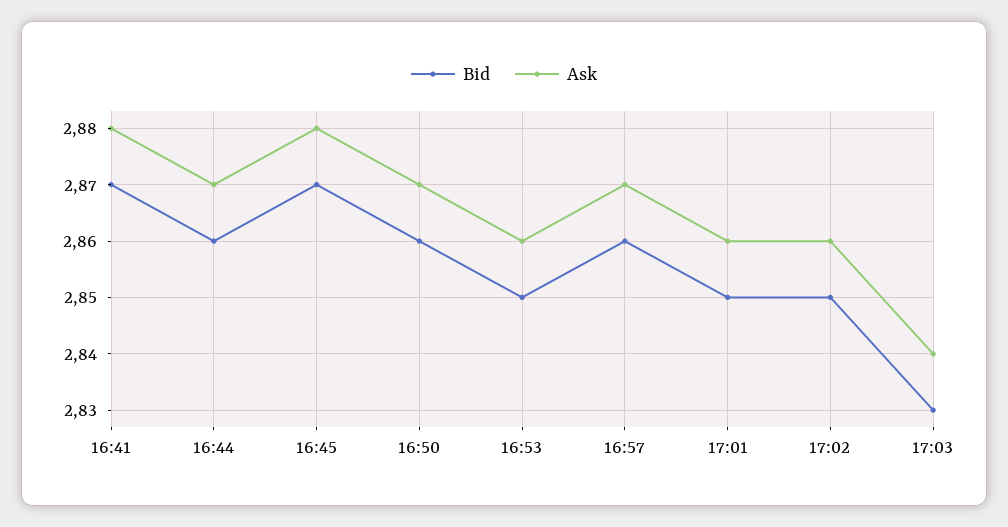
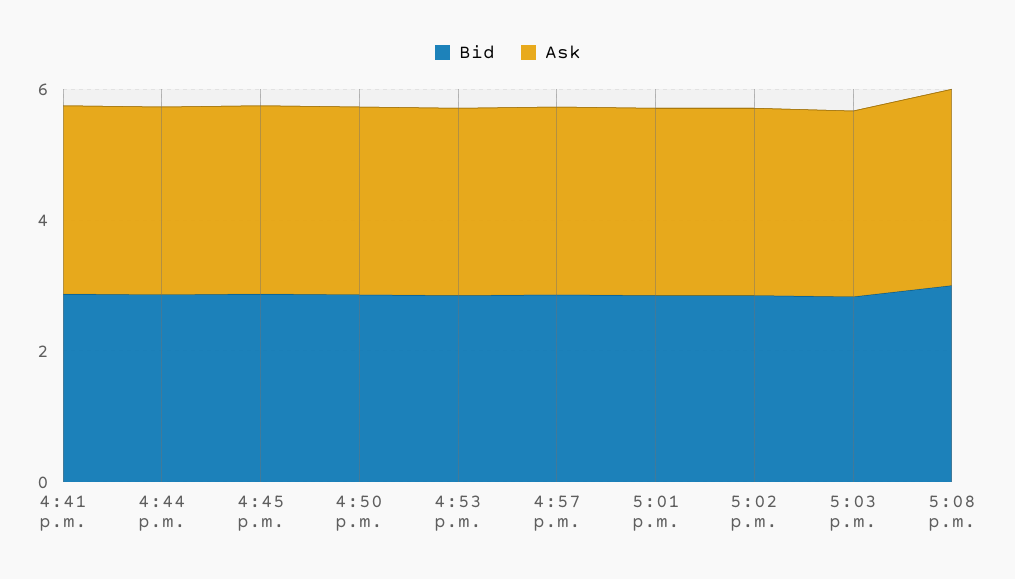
Bid, 5:08 p.m.: none -> 3
Ask, 5:08 p.m.: none -> 3

